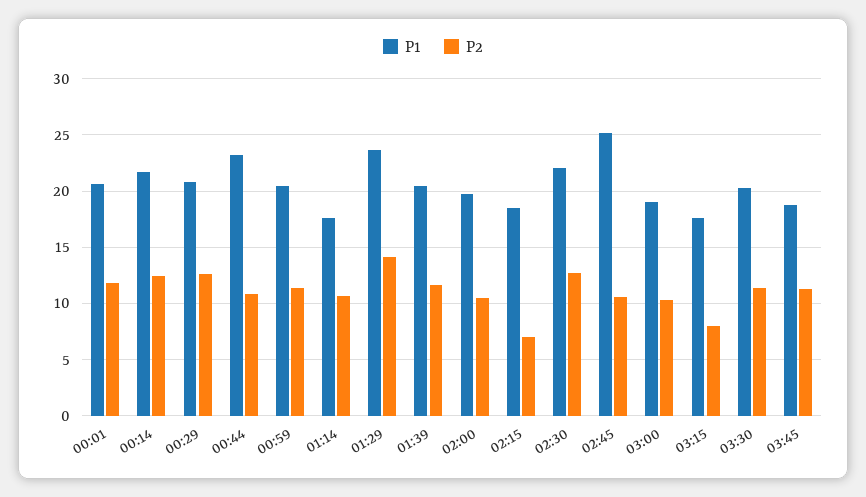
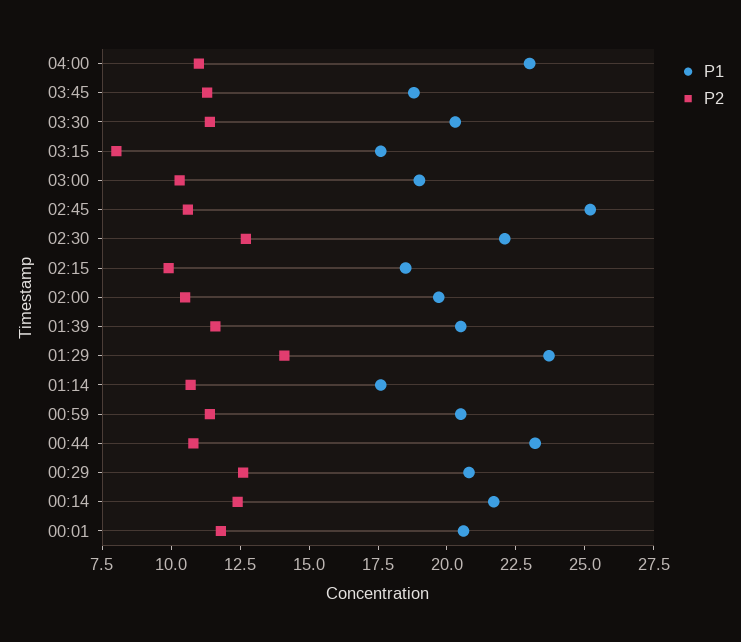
P2, 02:15: 7 -> 10
P1, 04:00: none -> 23
P2, 04:00: none -> 11

